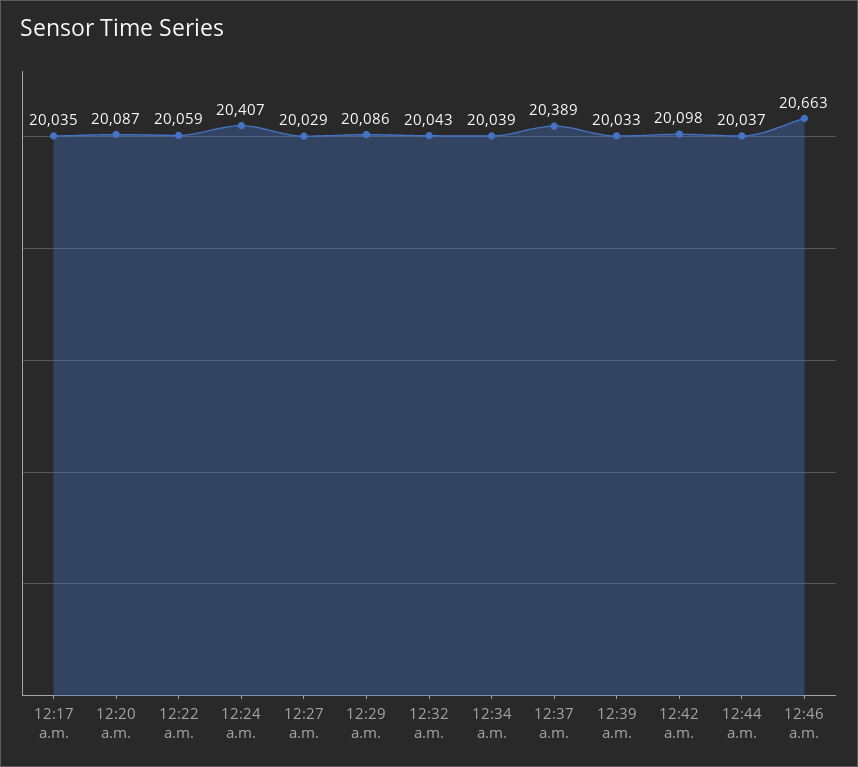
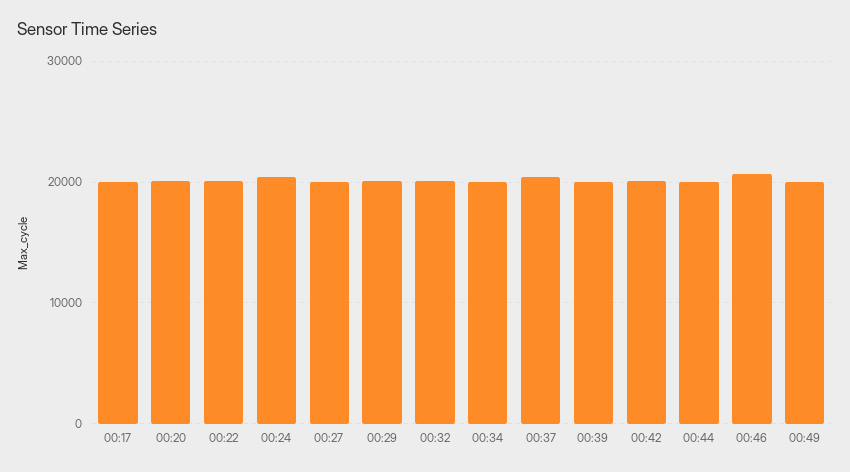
00:49: none -> 20000

